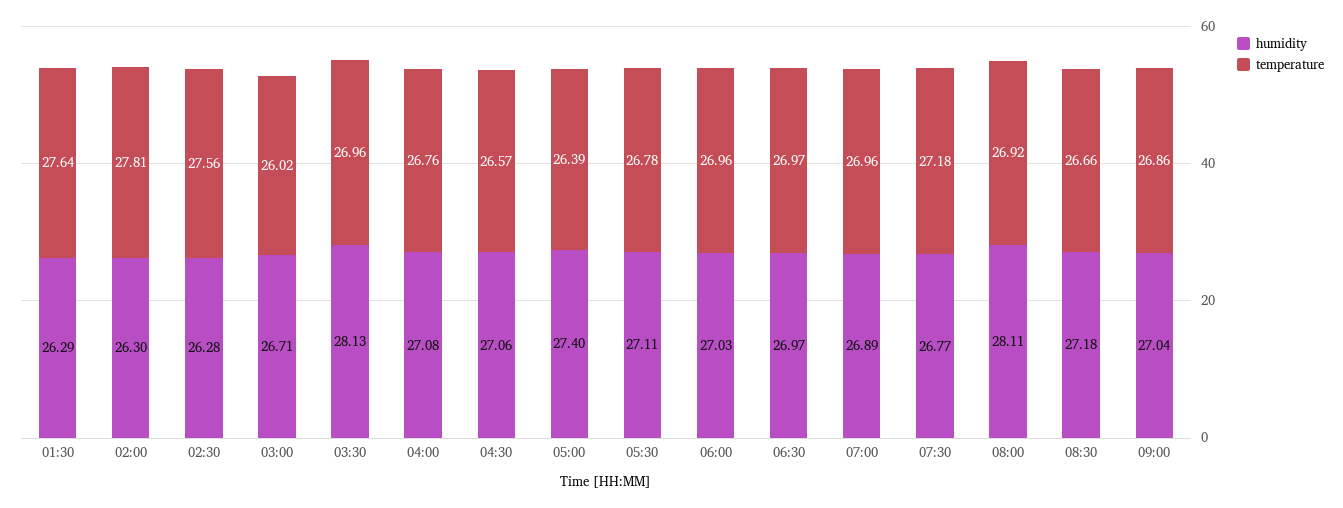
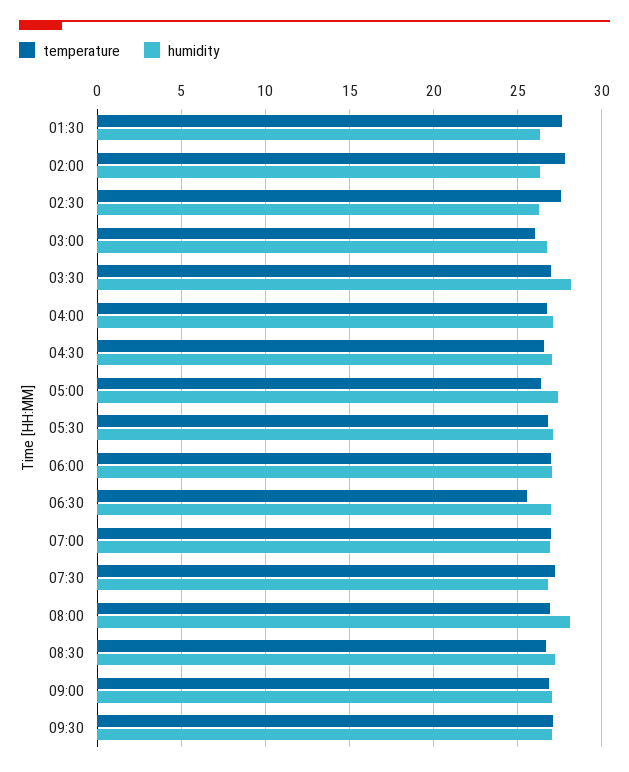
temperature, 06:30: 26.97 -> 25.5
temperature, 09:30: none -> 27
humidity, 09:30: none -> 27

